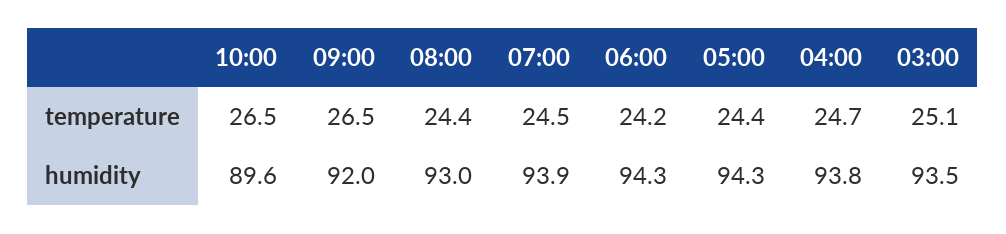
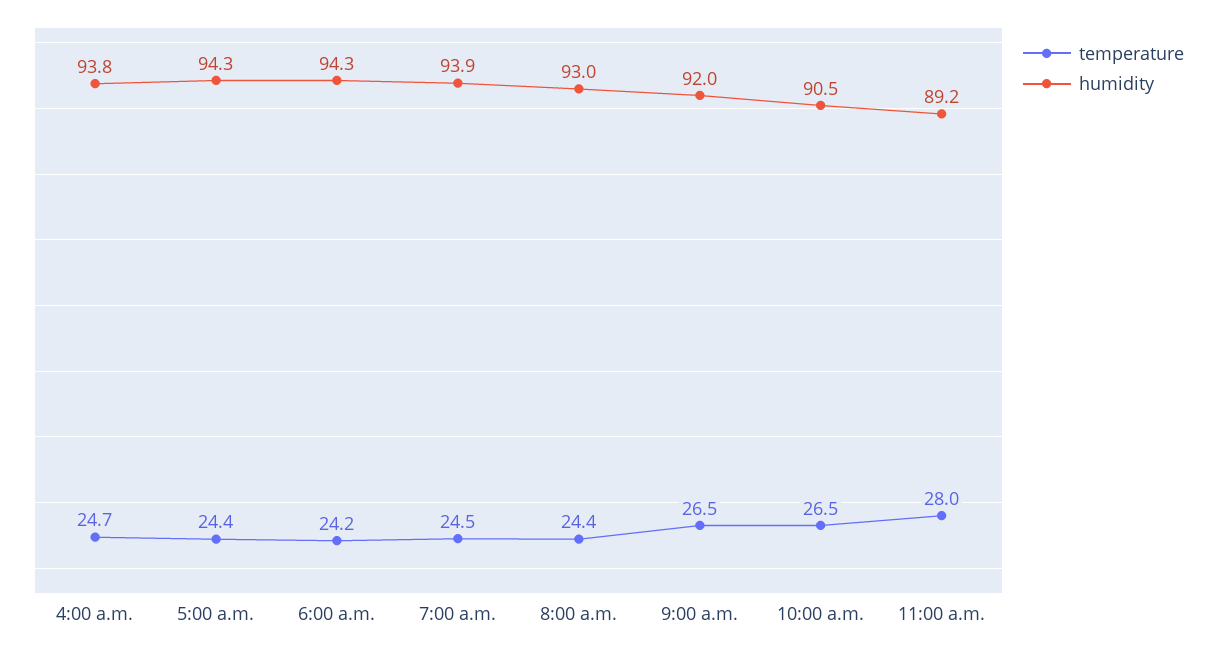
temperature, 03:00: 25.1 -> none
humidity, 10:00: 89.6 -> 90.5
humidity, 03:00: 93.5 -> none
temperature, 11:00 a.m.: none -> 28
humidity, 11:00 a.m.: none -> 89.2

